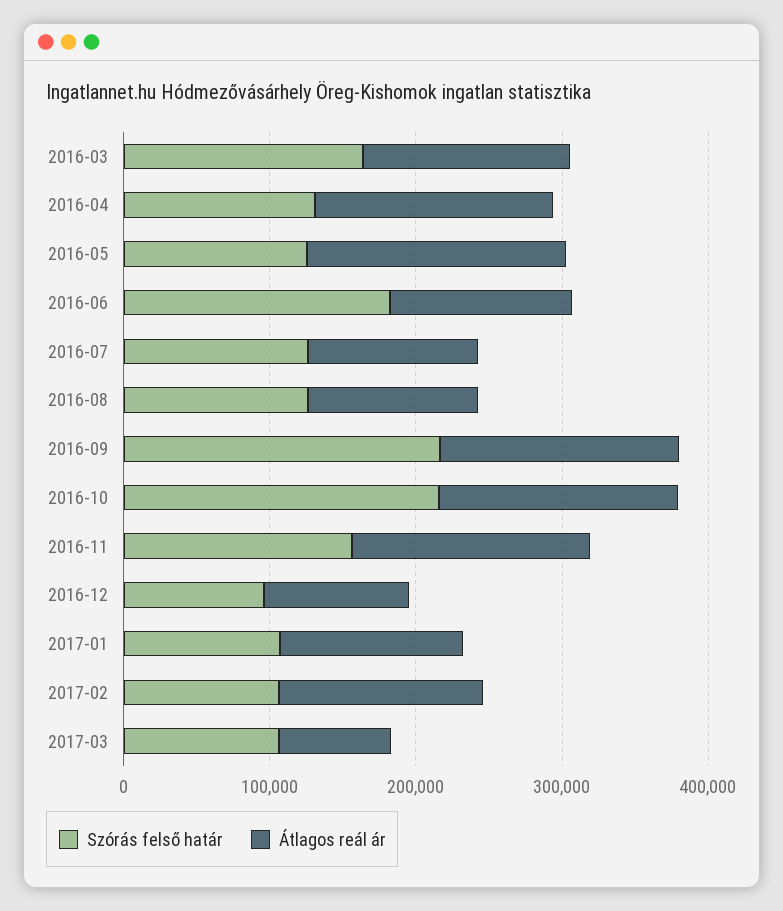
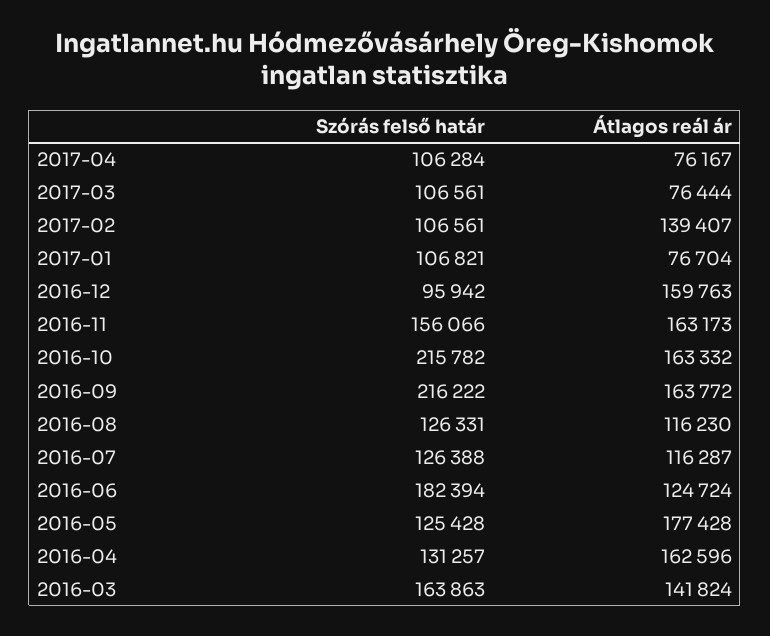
Átlagos reál ár, 2016-12: 100000 -> 159763
Átlagos reál ár, 2017-01: 120000 -> 76704
Szórás felső határ, 2017-04: none -> 106284
Átlagos reál ár, 2017-04: none -> 76167

